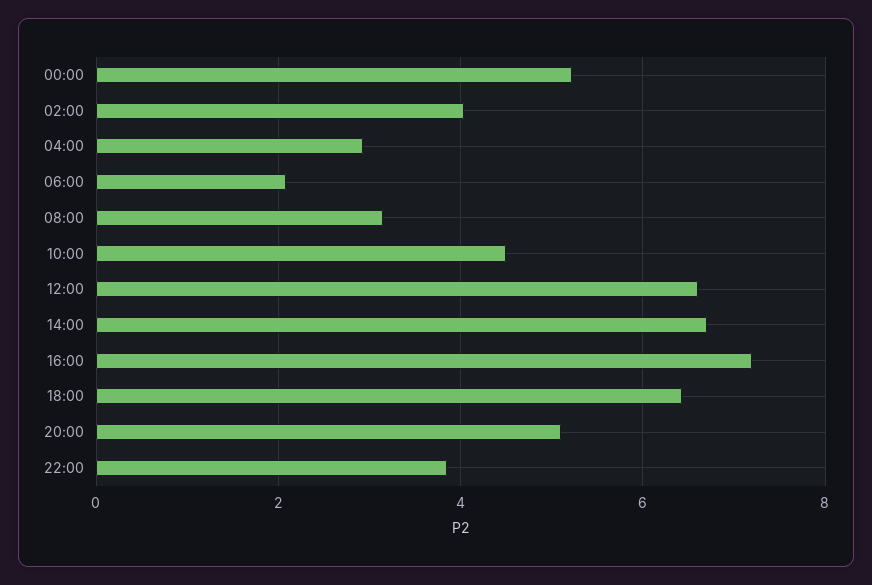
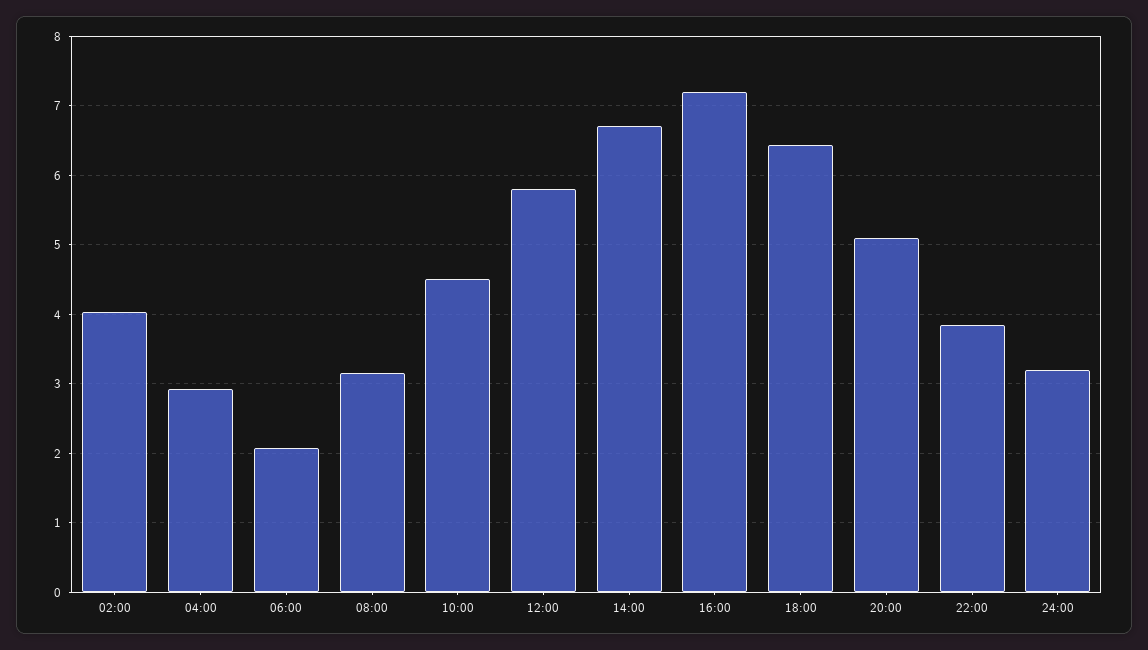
00:00: 5.2 -> none
12:00: 6.6 -> 5.8
24:00: none -> 3.2

